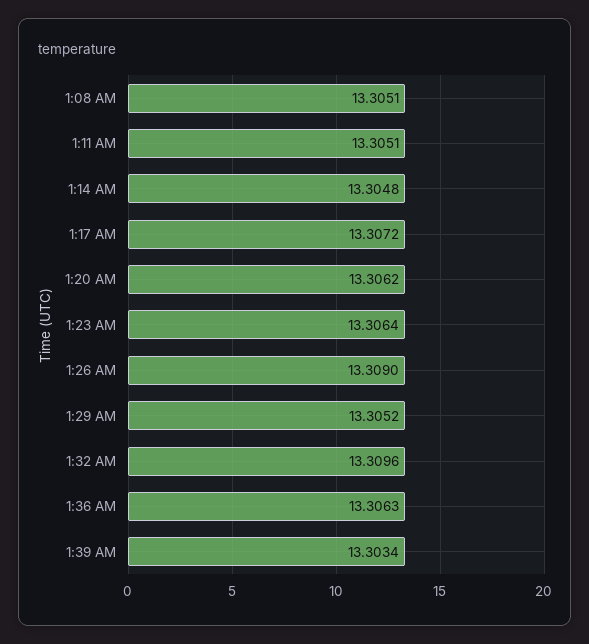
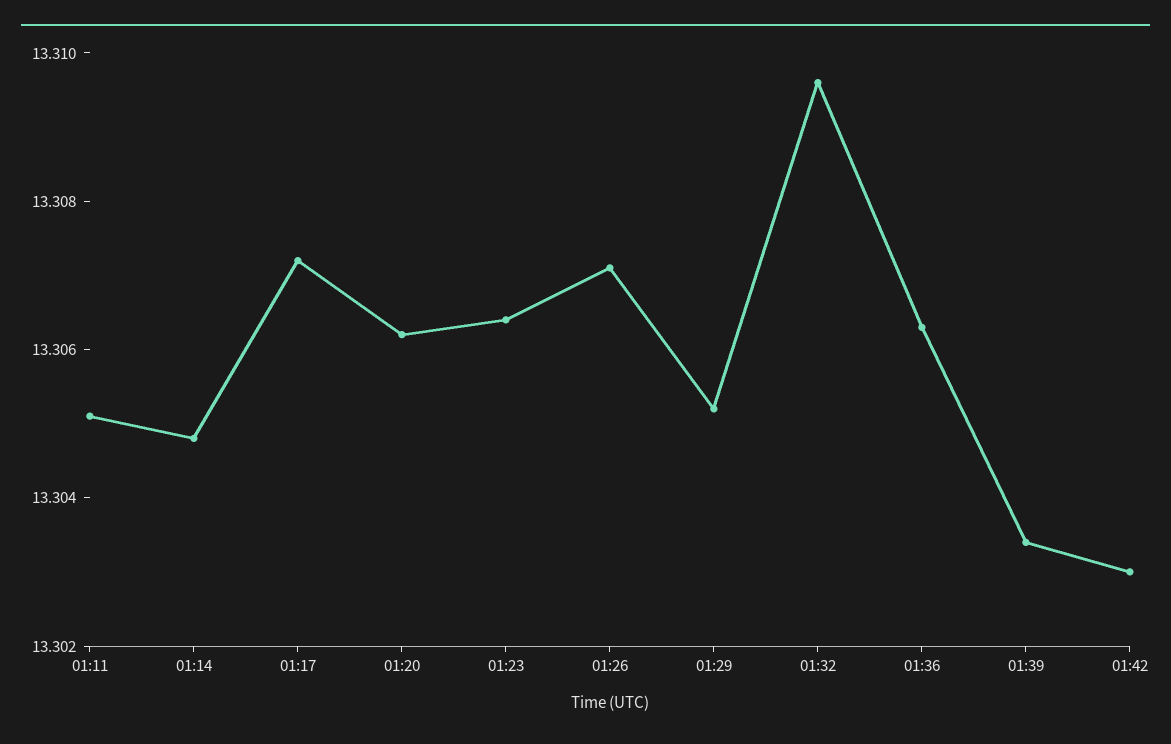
1:08 AM: 13.3051 -> none
1:26 AM: 13.309 -> 13.307
01:42: none -> 13.303

